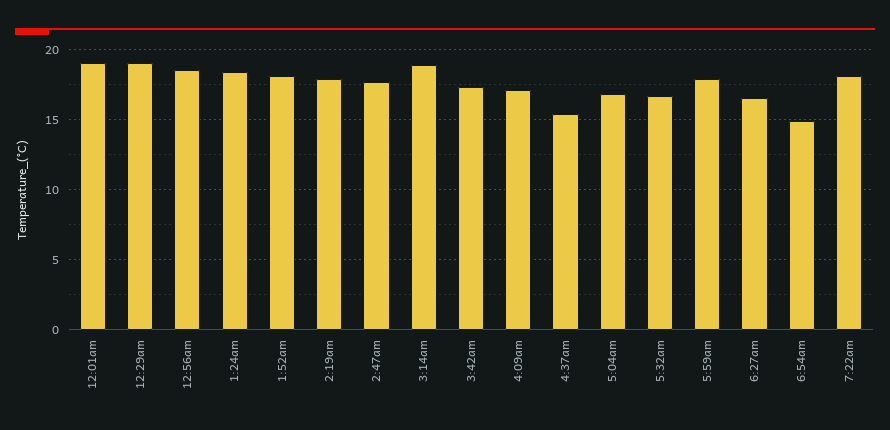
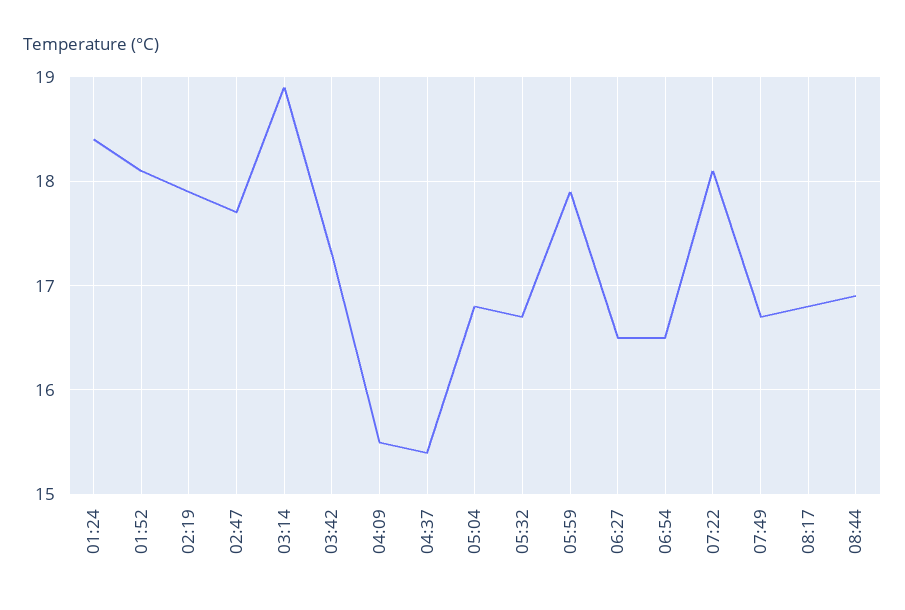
12:01am: 19 -> none
12:29am: 19 -> none
12:56am: 18.5 -> none
4:09am: 17 -> 15.5
6:54am: 15 -> 16.5
07:49: none -> 16.7
08:17: none -> 16.8
08:44: none -> 16.9

